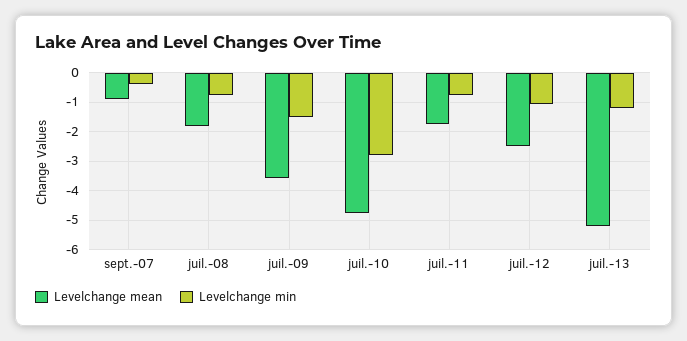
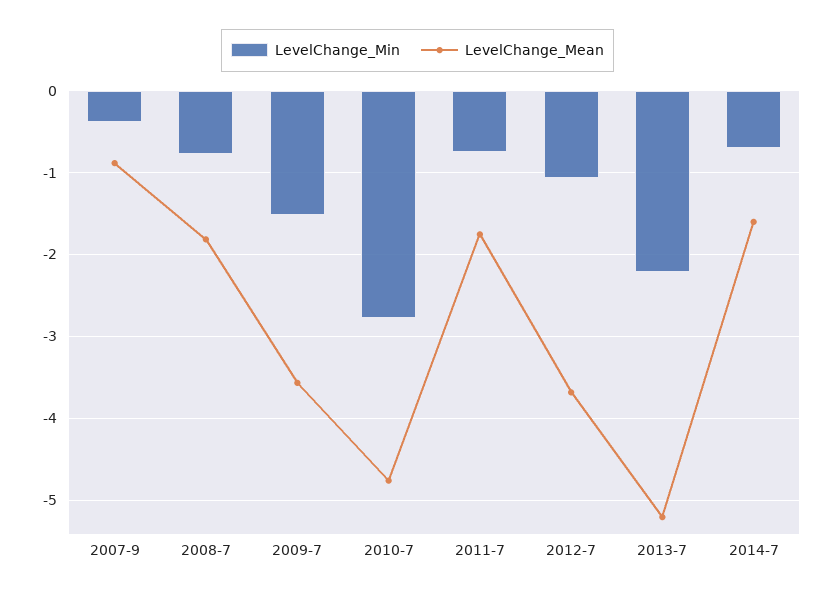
Levelchange mean, juil.-12: -2.5 -> -3.7
Levelchange min, juil.-13: -1.25 -> -2.2
Levelchange min, 2014-7: none -> -0.7
Levelchange mean, 2014-7: none -> -1.6

